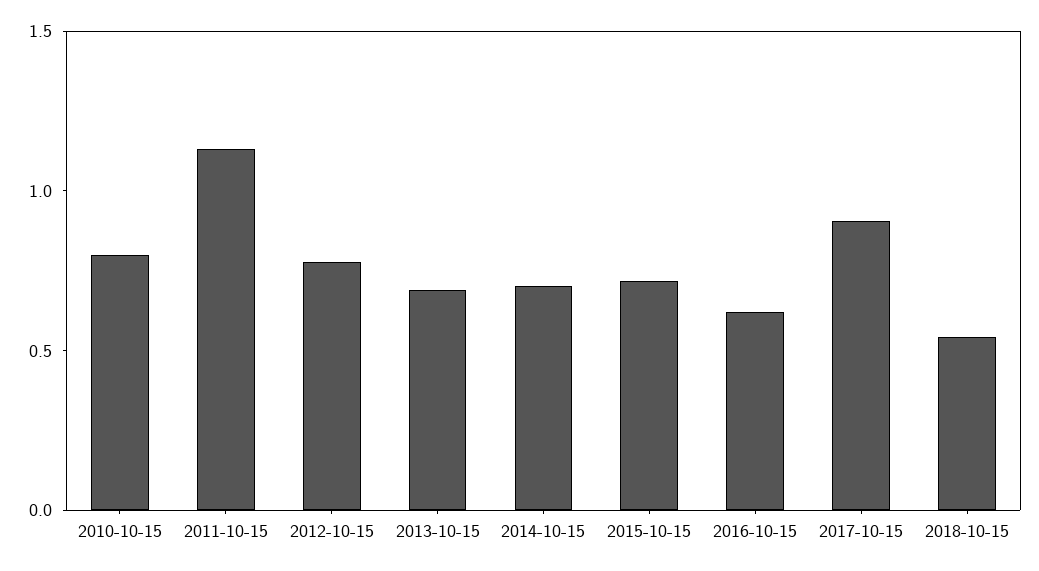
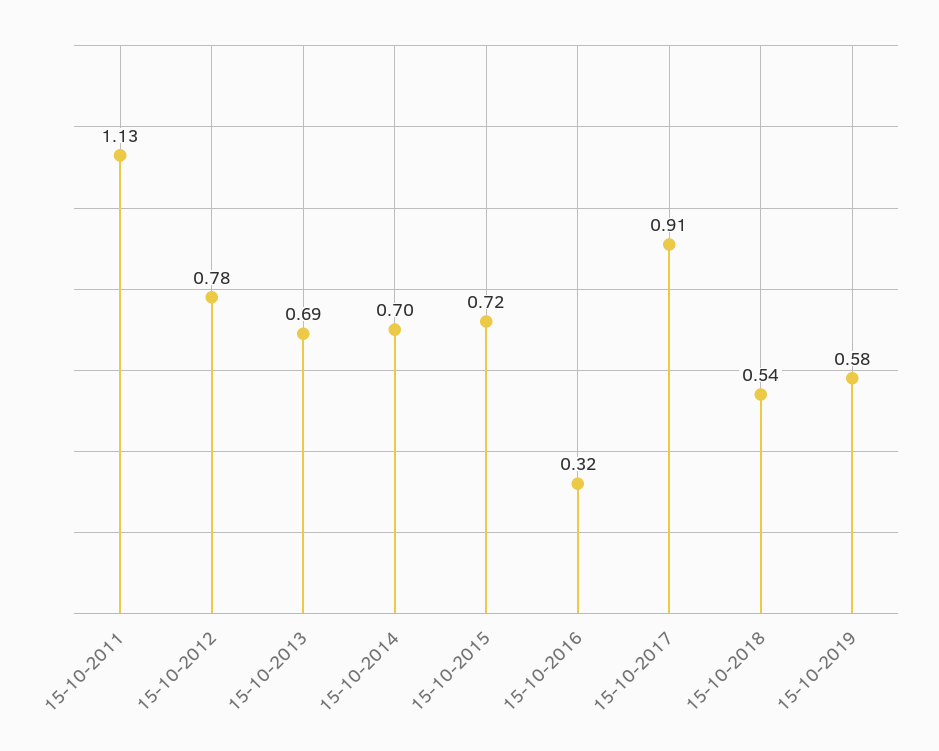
2010-10-15: 0.8 -> none
2016-10-15: 0.6 -> 0.32
15-10-2019: none -> 0.58

